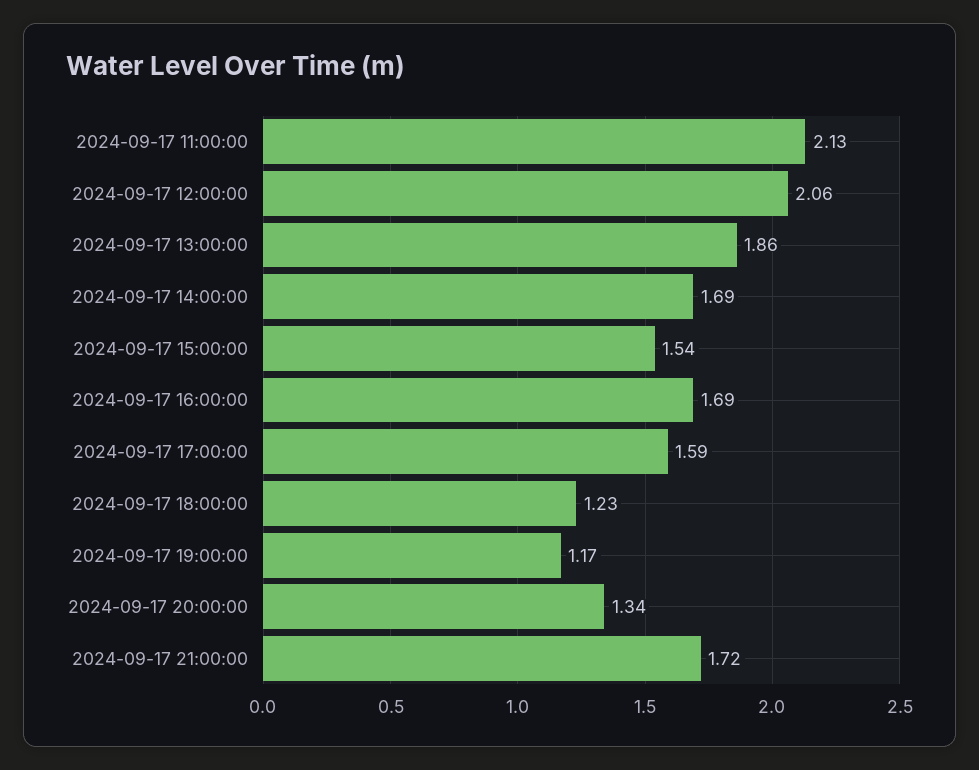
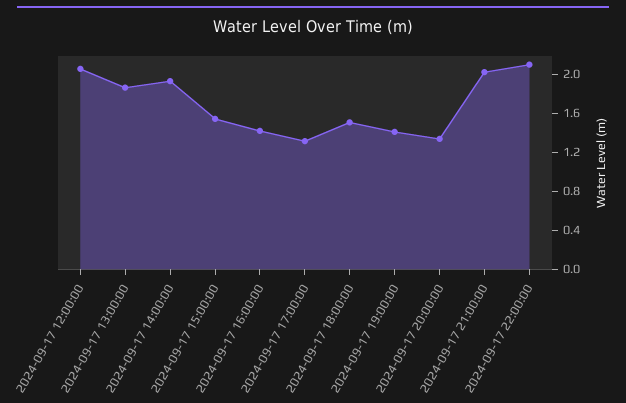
2024-09-17 11:00:00: 2.13 -> none
2024-09-17 14:00:00: 1.69 -> 1.9
2024-09-17 16:00:00: 1.69 -> 1.4
2024-09-17 17:00:00: 1.59 -> 1.3
2024-09-17 18:00:00: 1.23 -> 1.5
2024-09-17 19:00:00: 1.17 -> 1.4
2024-09-17 21:00:00: 1.72 -> 2
2024-09-17 22:00:00: none -> 2.1

